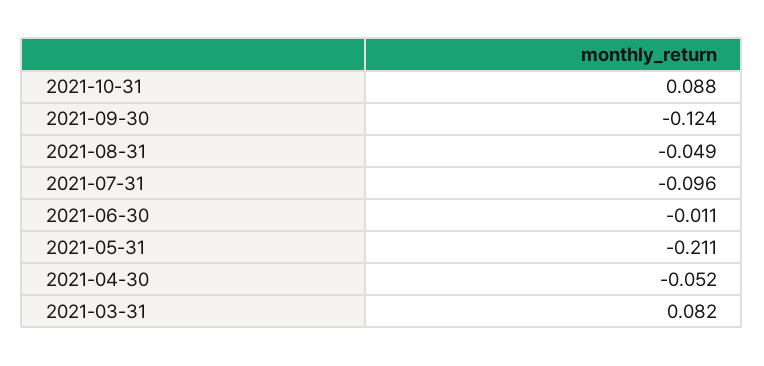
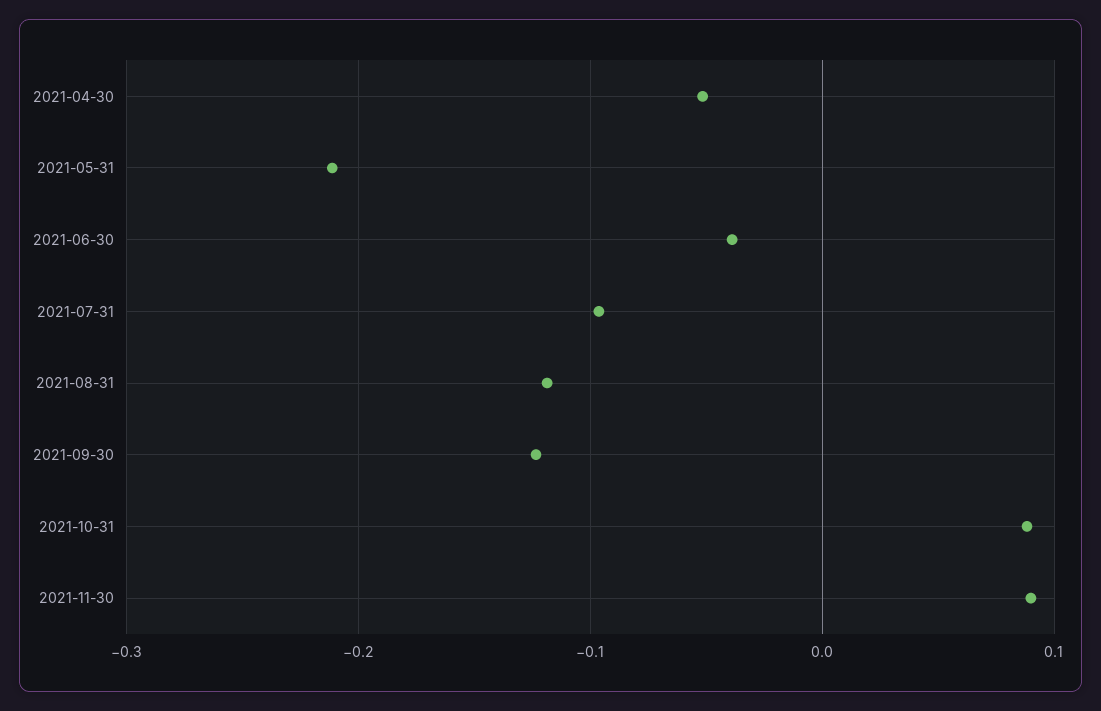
2021-08-31: -0.049 -> -0.12
2021-06-30: -0.011 -> -0.04
2021-03-31: 0.082 -> none
2021-11-30: none -> 0.09

